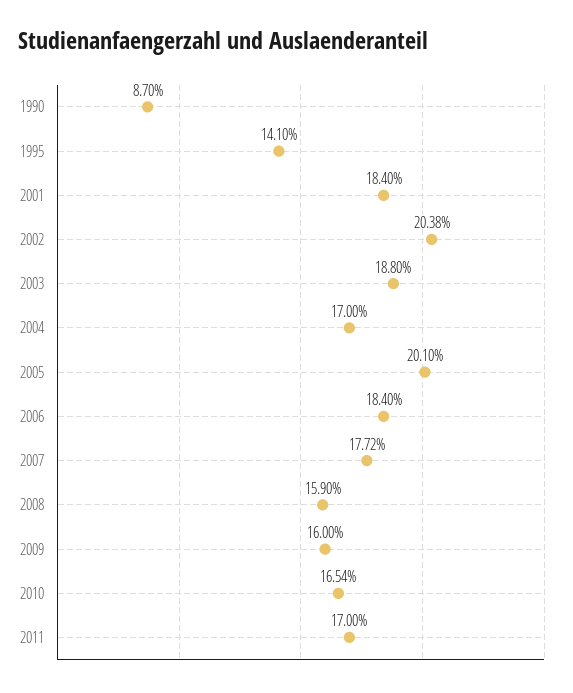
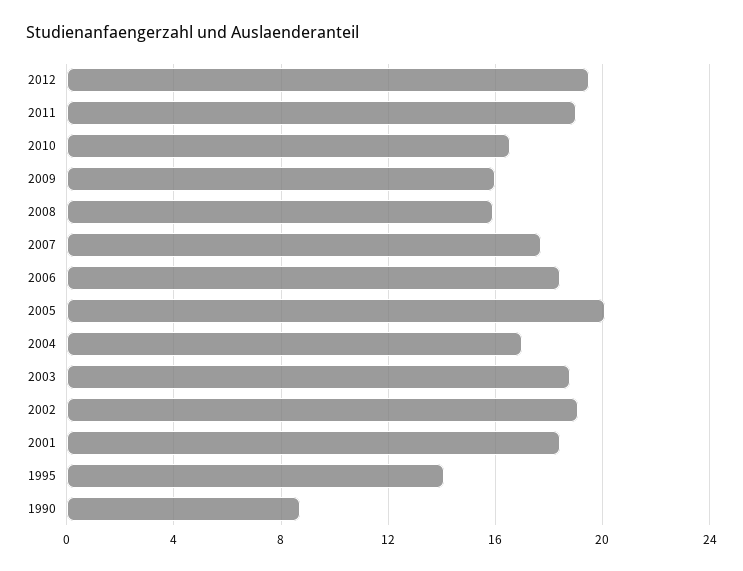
2002: 20.38 -> 19
2011: 17 -> 19
2012: none -> 19.5

